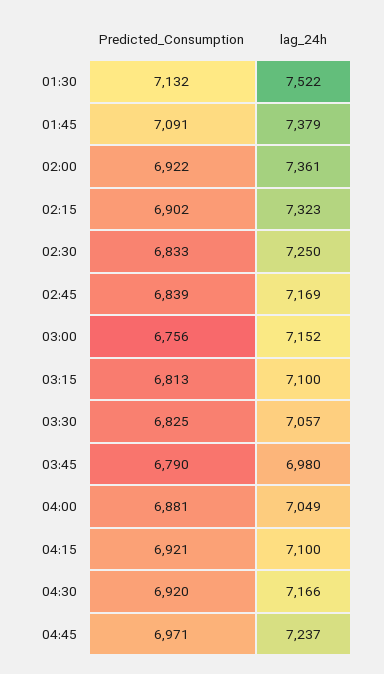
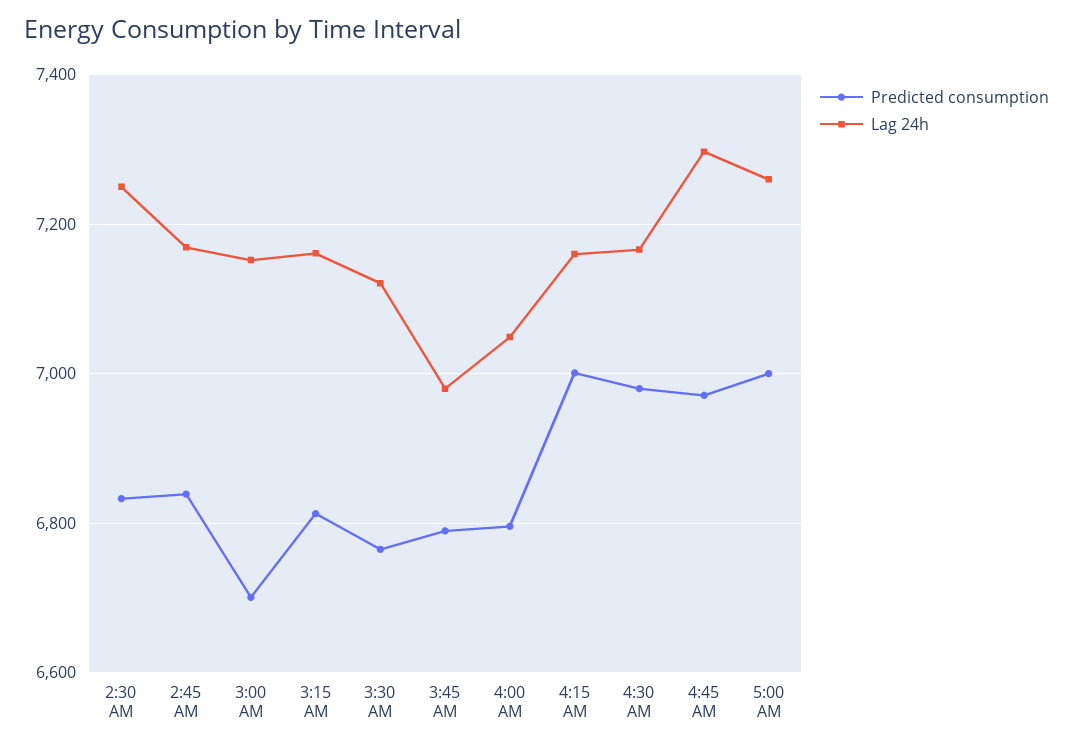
Predicted_Consumption, 01:30: 7132 -> none
lag_24h, 01:30: 7522 -> none
Predicted_Consumption, 01:45: 7091 -> none
lag_24h, 01:45: 7379 -> none
Predicted_Consumption, 02:00: 6922 -> none
lag_24h, 02:00: 7361 -> none
Predicted_Consumption, 02:15: 6902 -> none
lag_24h, 02:15: 7323 -> none
Predicted_Consumption, 03:00: 6756 -> 6700
lag_24h, 03:15: 7100 -> 7160
Predicted_Consumption, 03:30: 6825 -> 6760
lag_24h, 03:30: 7057 -> 7120
Predicted_Consumption, 04:00: 6881 -> 6800
Predicted_Consumption, 04:15: 6921 -> 7000
lag_24h, 04:15: 7100 -> 7160
Predicted_Consumption, 04:30: 6920 -> 6980
lag_24h, 04:45: 7237 -> 7300
Predicted_Consumption, 5:00 AM: none -> 7000
lag_24h, 5:00 AM: none -> 7260

